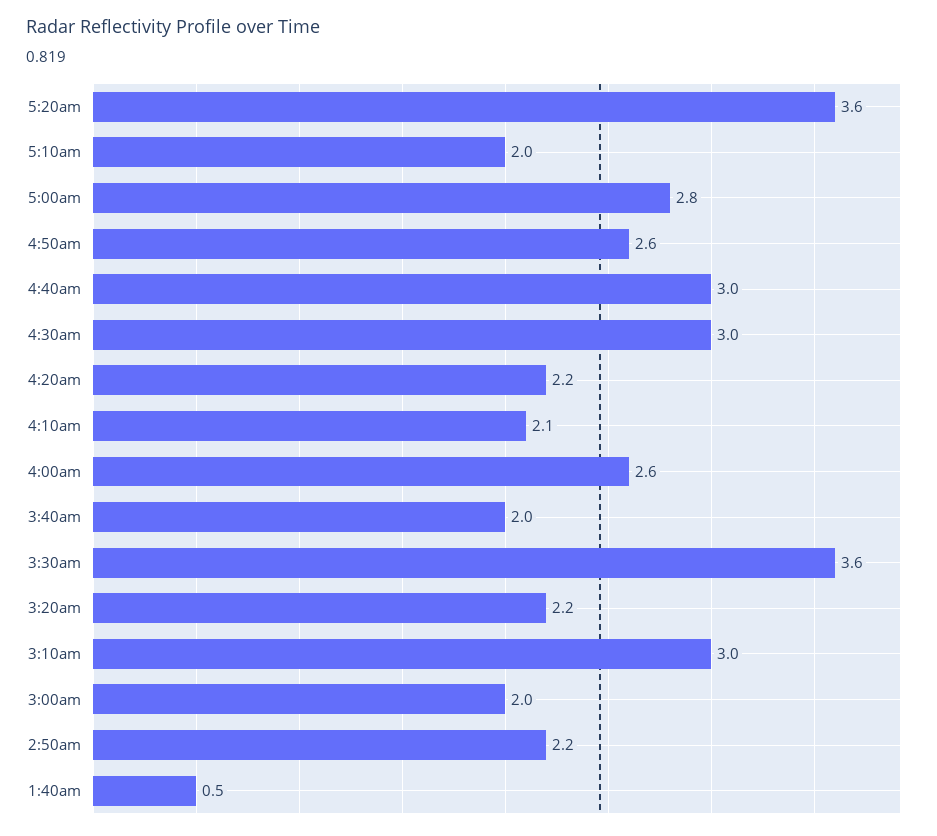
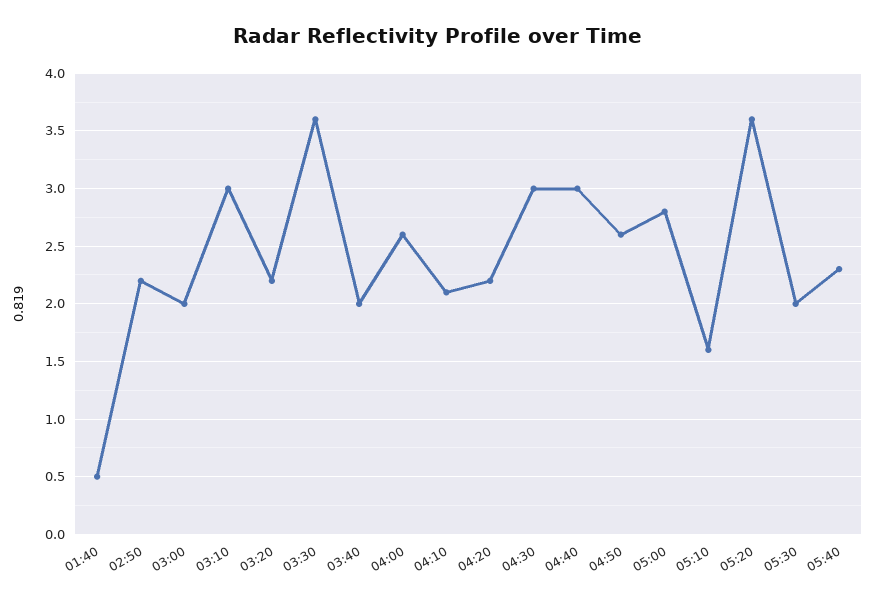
5:10am: 2 -> 1.6
05:30: none -> 2
05:40: none -> 2.3

